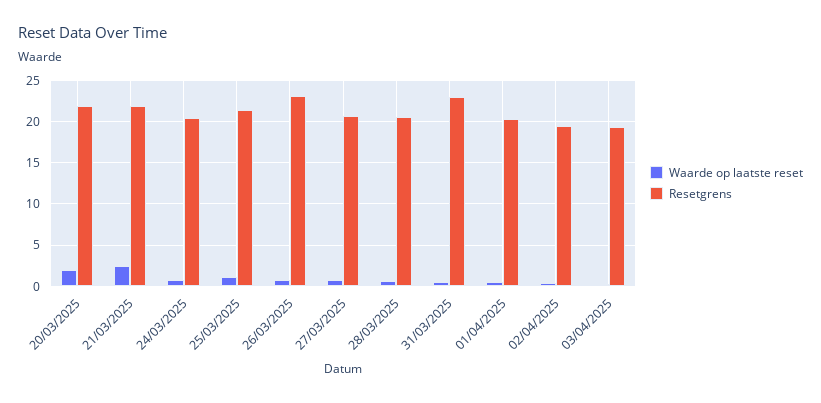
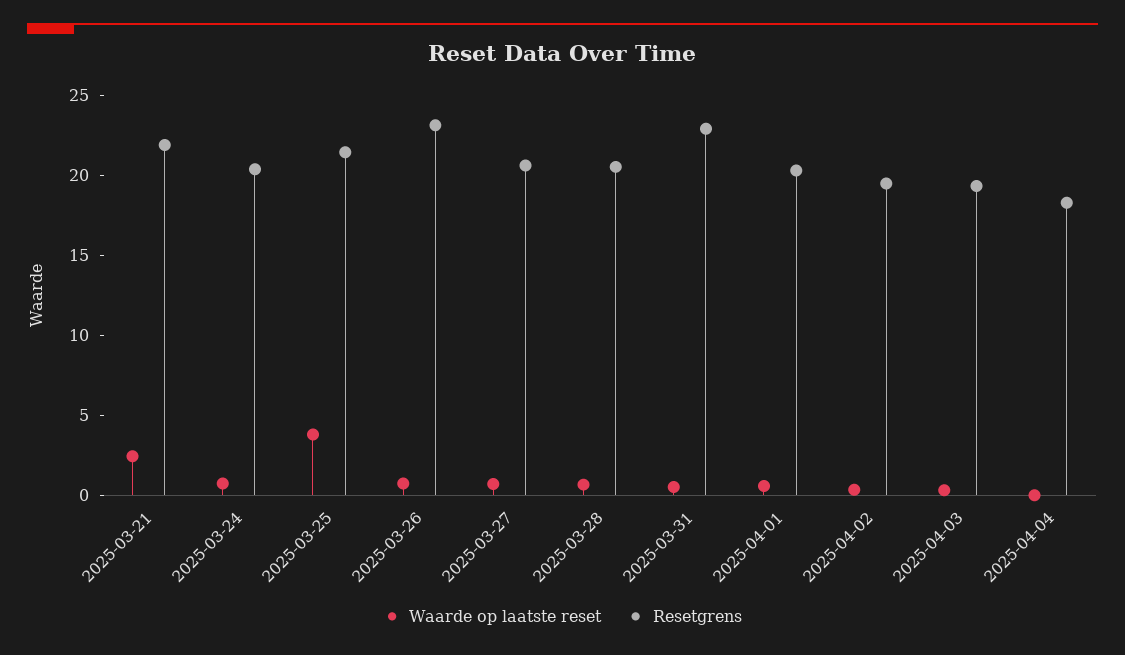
Waarde op laatste reset, 20/03/2025: 2 -> none
Resetgrens, 20/03/2025: 22 -> none
Waarde op laatste reset, 25/03/2025: 1 -> 4
Waarde op laatste reset, 2025-04-04: none -> 0
Resetgrens, 2025-04-04: none -> 18

